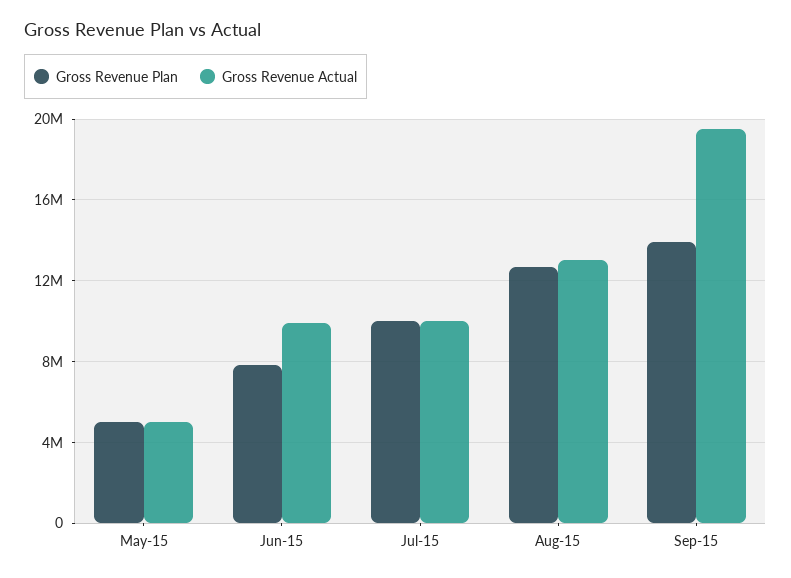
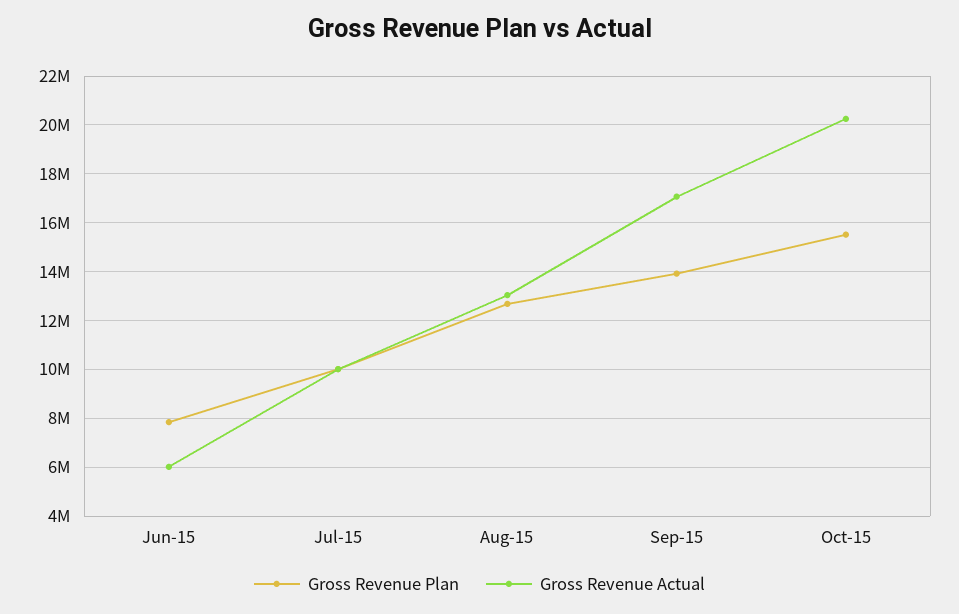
Gross Revenue Plan, May-15: 5000000 -> none
Gross Revenue Actual, May-15: 5000000 -> none
Gross Revenue Actual, Jun-15: 10000000 -> 6000000
Gross Revenue Actual, Sep-15: 19500000 -> 17000000
Gross Revenue Plan, Oct-15: none -> 15500000
Gross Revenue Actual, Oct-15: none -> 20250000

